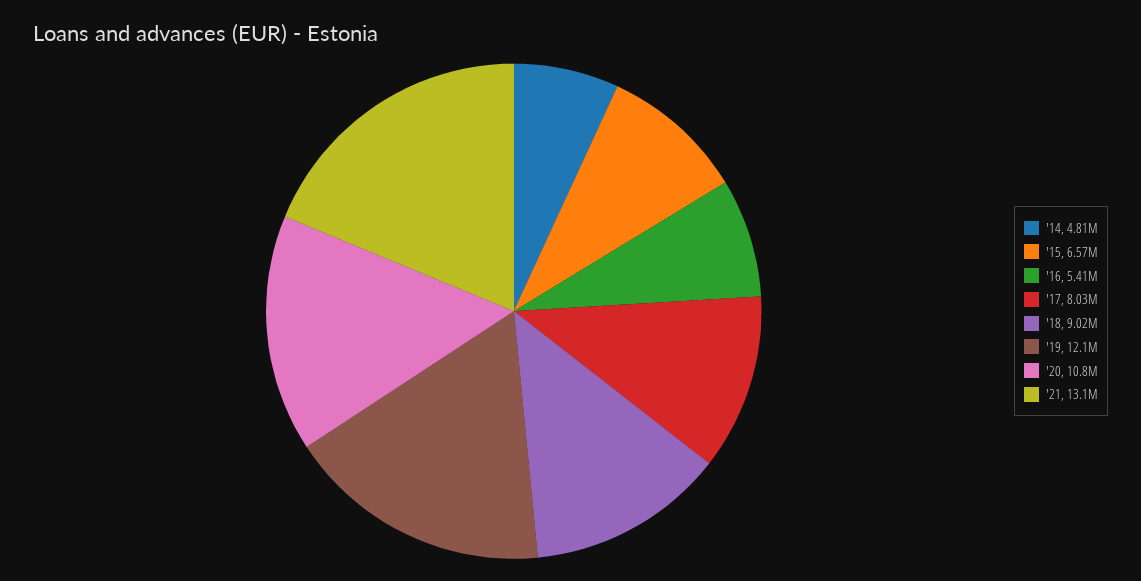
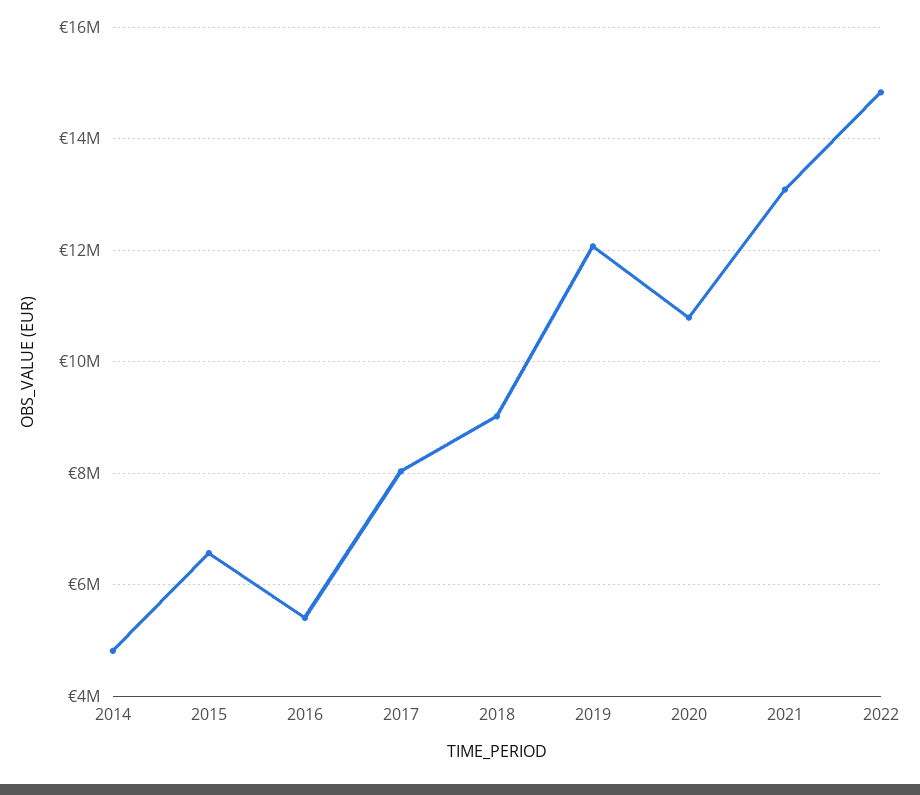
2022: none -> 14800000

